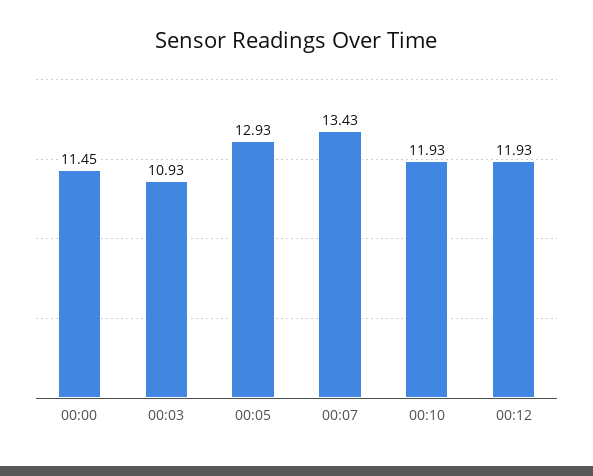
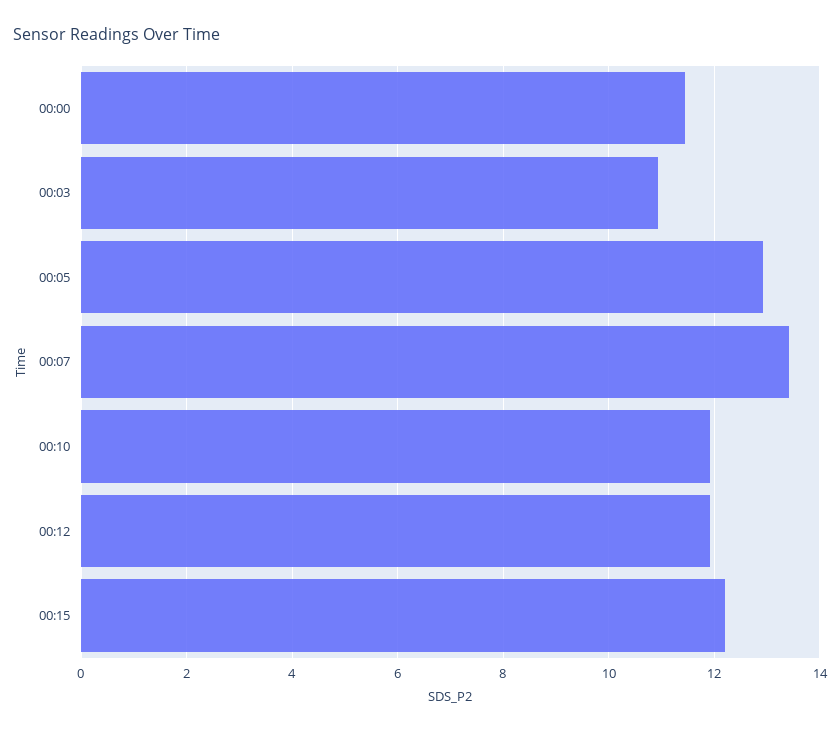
00:15: none -> 12.2

